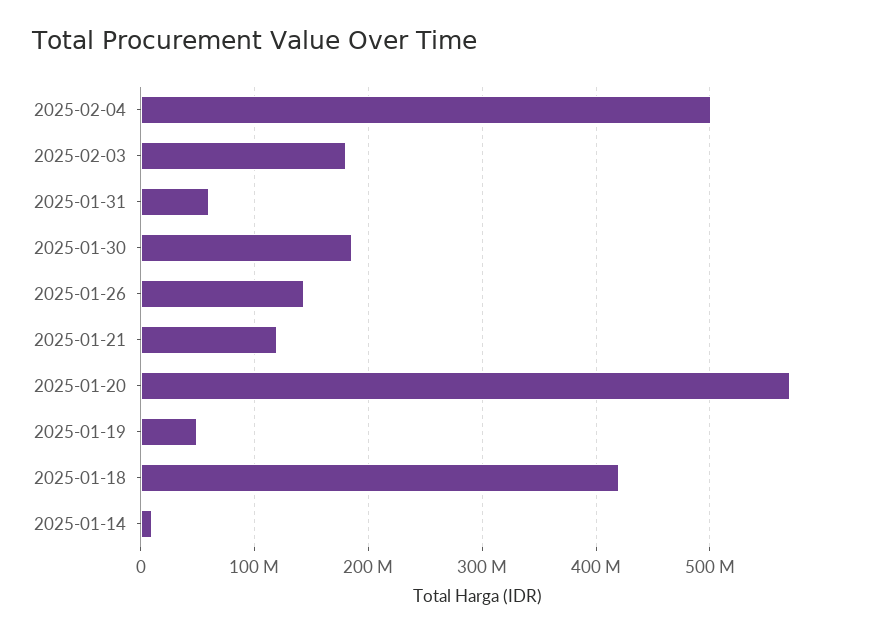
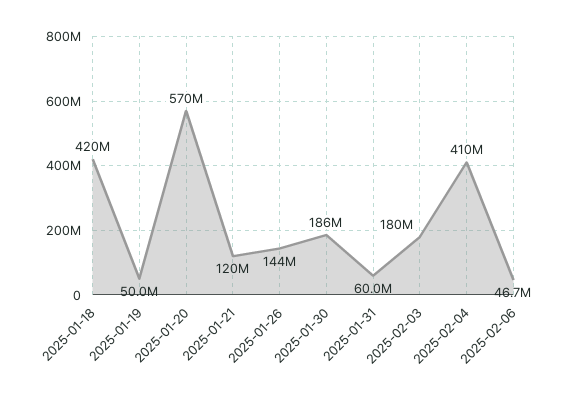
2025-02-04: 500000000 -> 410000000
2025-01-14: 10000000 -> none
2025-02-06: none -> 46700000

